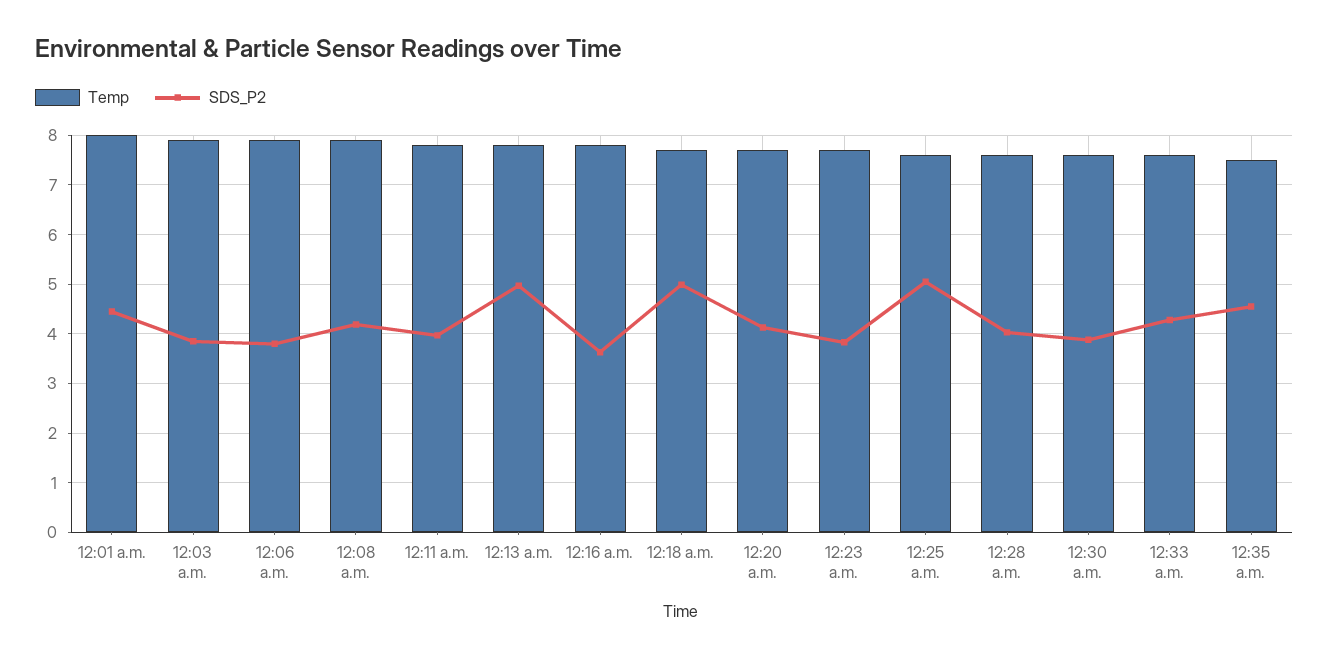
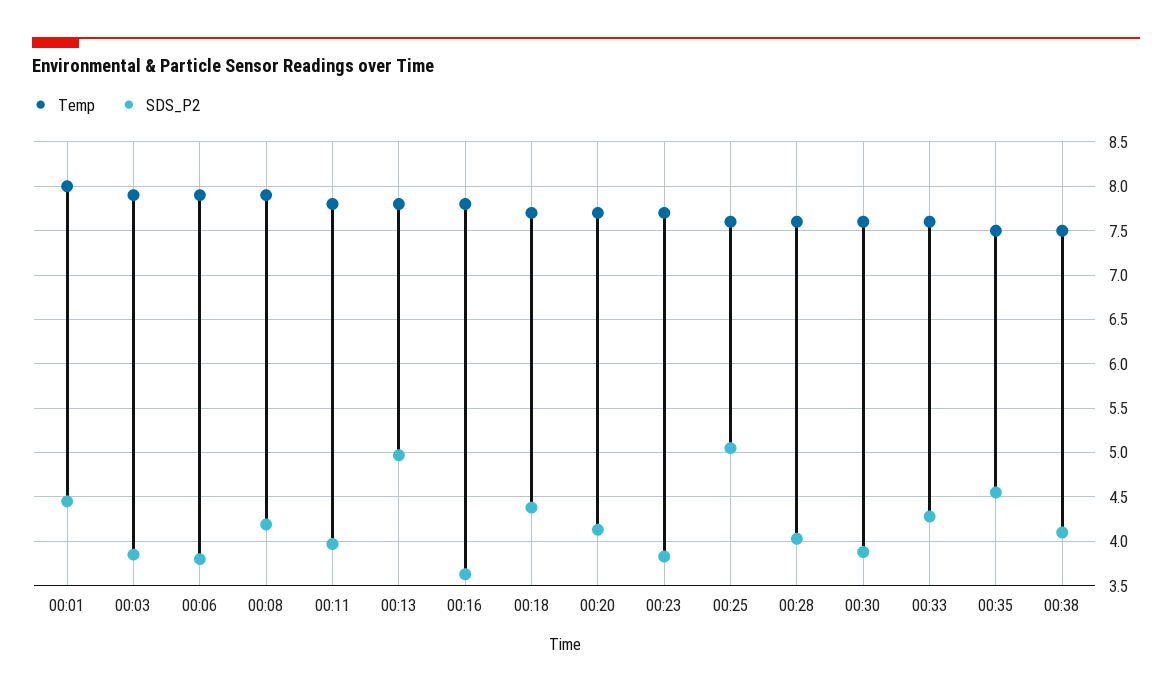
SDS_P2, 12:18 a.m.: 5 -> 4.4
Temp, 00:38: none -> 7.5
SDS_P2, 00:38: none -> 4.1

